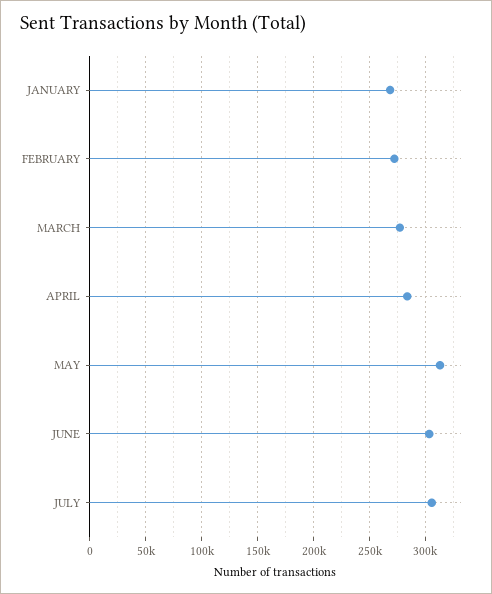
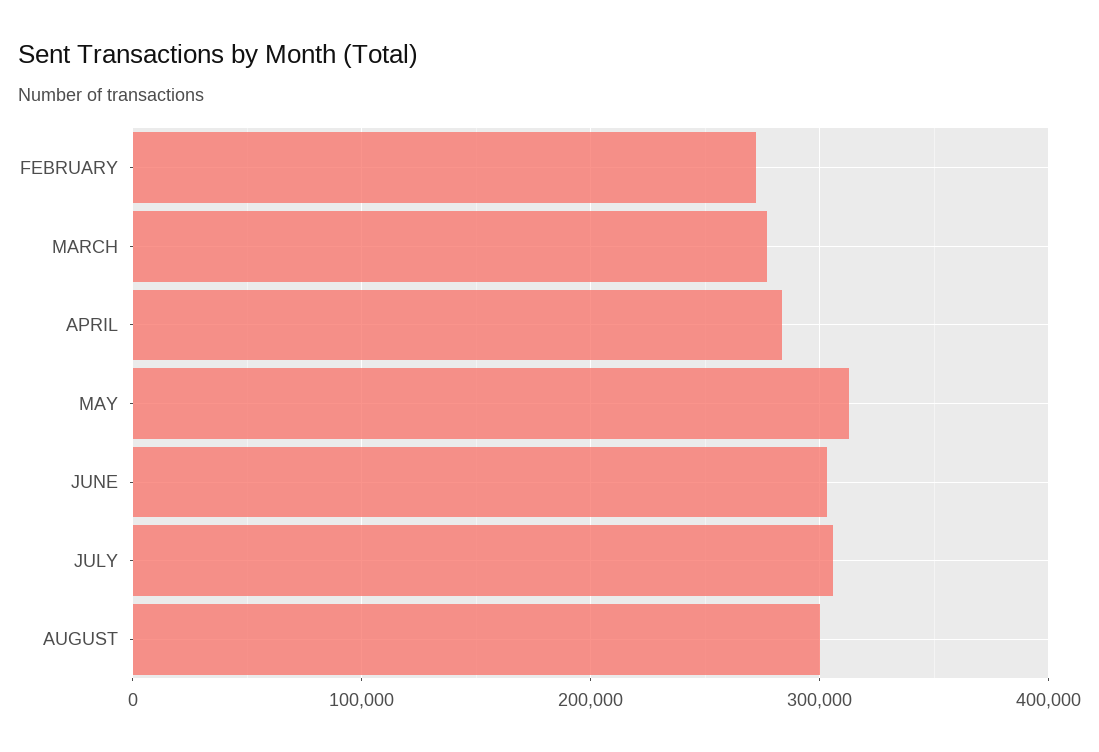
JANUARY: 270000 -> none
AUGUST: none -> 300000

